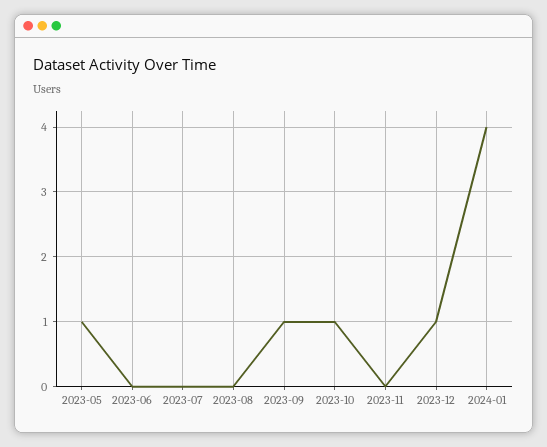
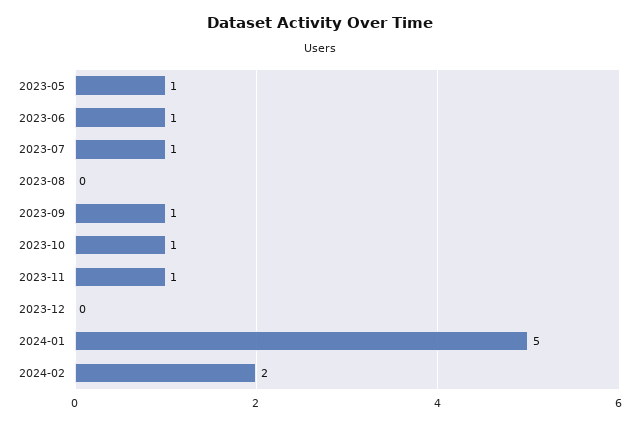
2023-06: 0 -> 1
2023-07: 0 -> 1
2023-11: 0 -> 1
2023-12: 1 -> 0
2024-01: 4 -> 5
2024-02: none -> 2

